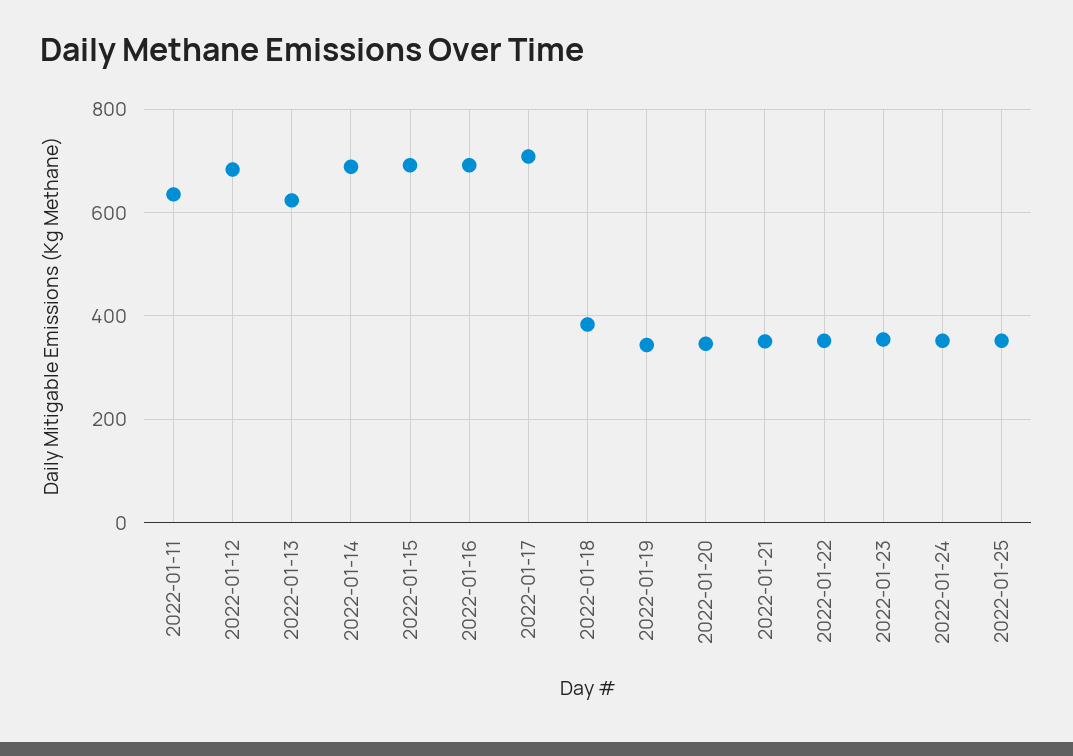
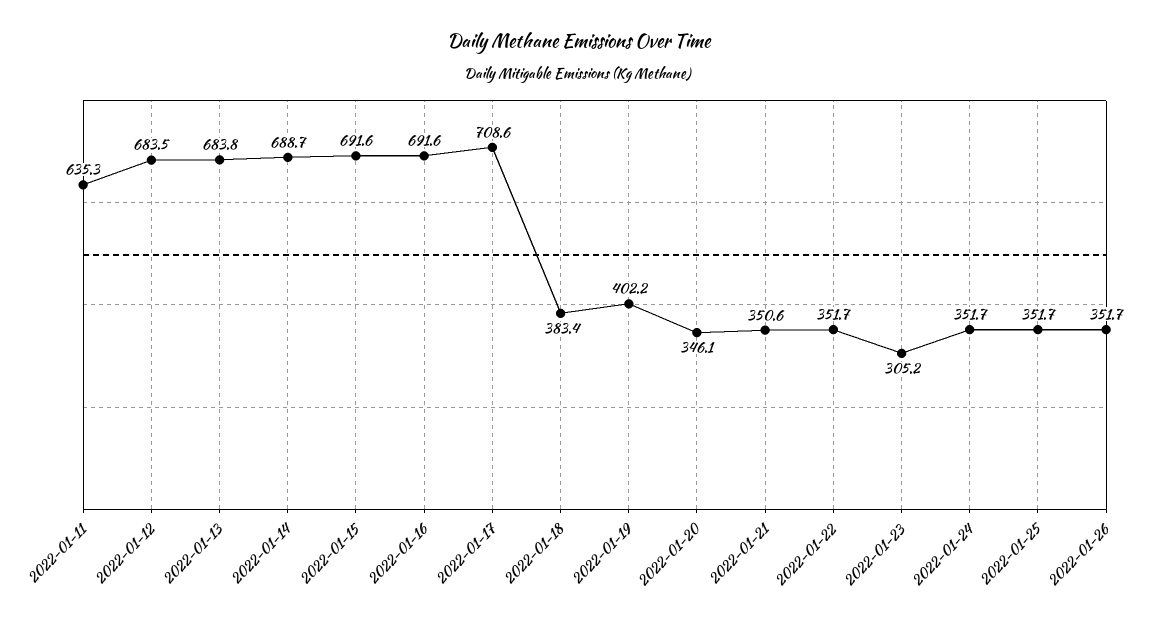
2022-01-13: 620 -> 683.8
2022-01-19: 340 -> 402.2
2022-01-23: 360 -> 305.2
2022-01-26: none -> 351.7

